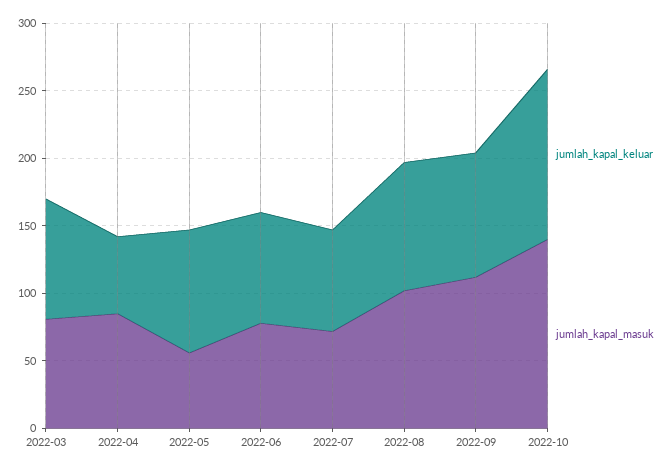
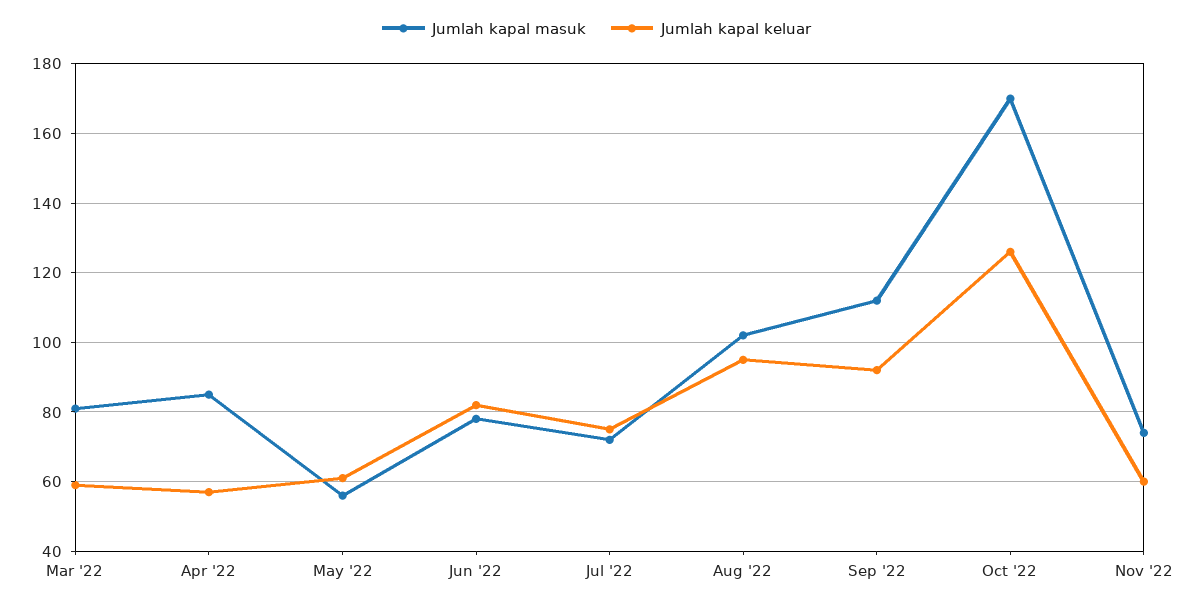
jumlah_kapal_keluar, 2022-03: 90 -> 60
jumlah_kapal_keluar, 2022-05: 90 -> 60
jumlah_kapal_masuk, 2022-10: 140 -> 170
jumlah_kapal_masuk, Nov '22: none -> 75
jumlah_kapal_keluar, Nov '22: none -> 60

